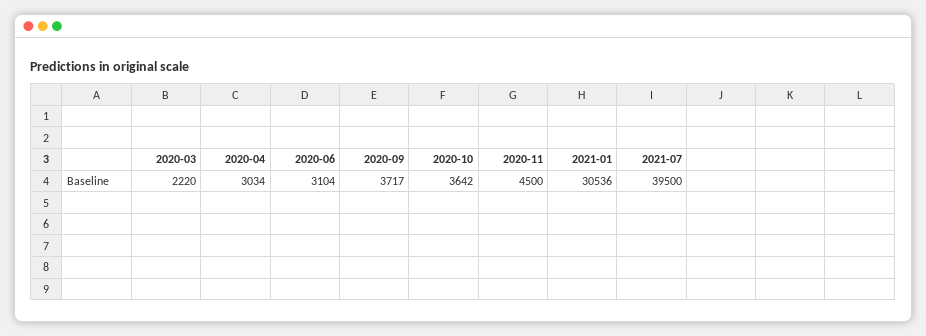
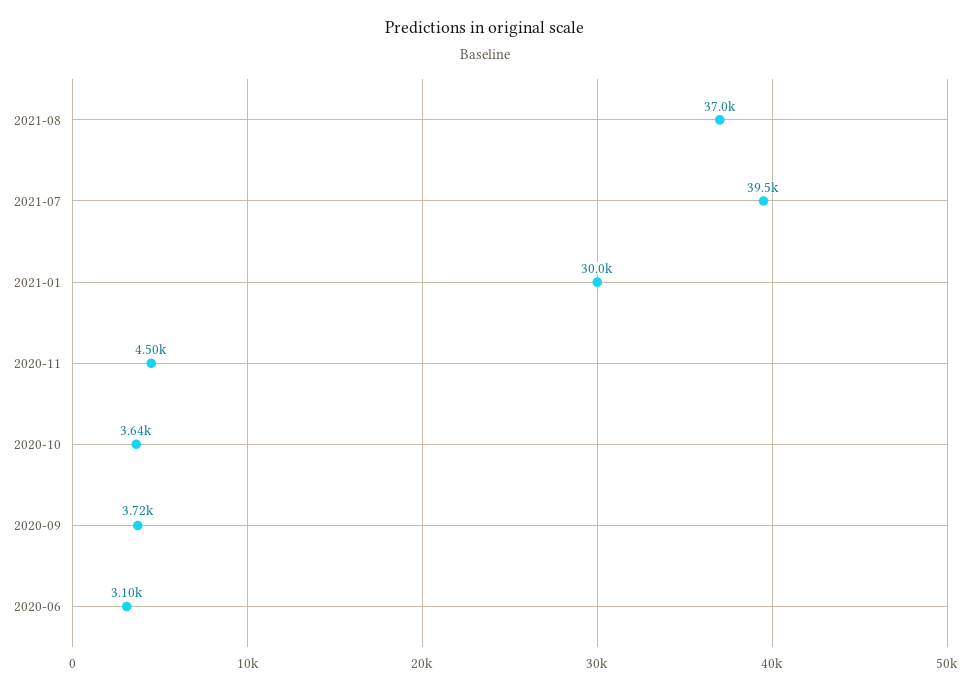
2020-03: 2220 -> none
2020-04: 3034 -> none
2021-01: 30536 -> 30000
2021-08: none -> 37000

